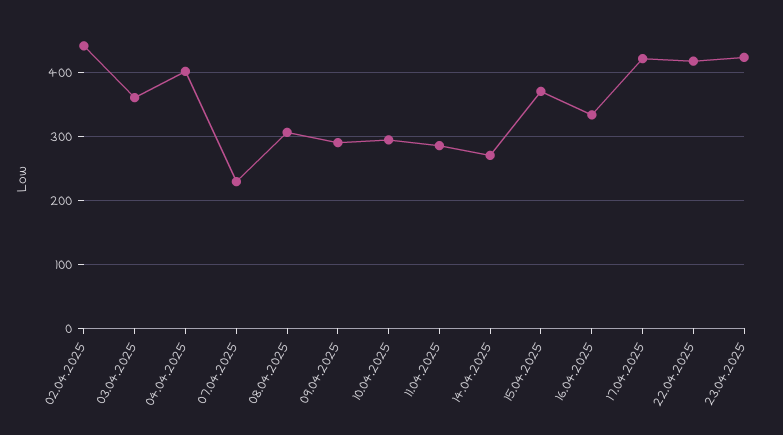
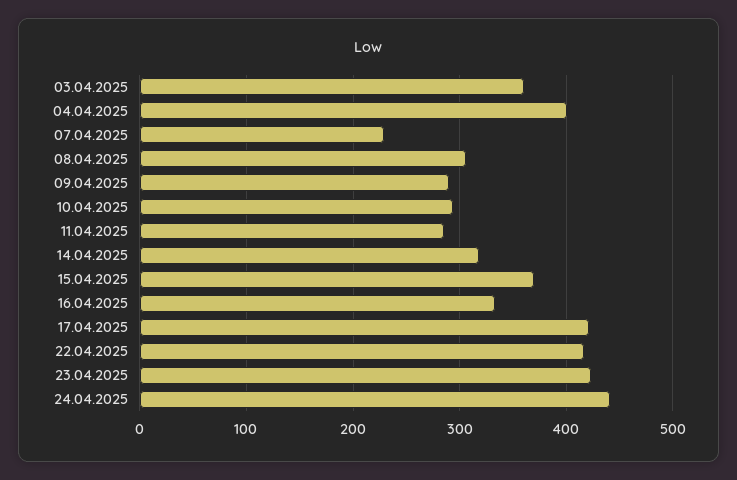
02.04.2025: 440 -> none
14.04.2025: 270 -> 320
24.04.2025: none -> 440

